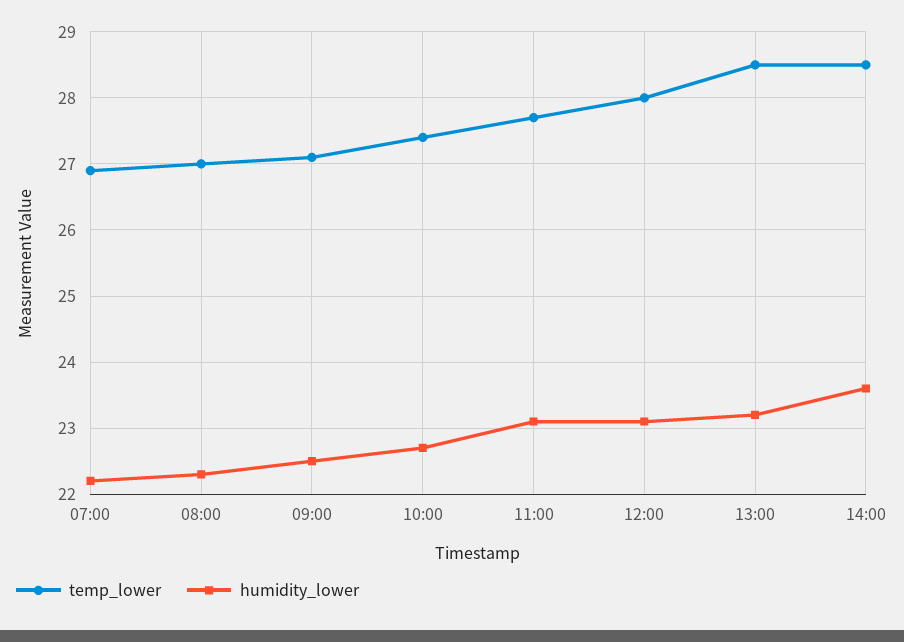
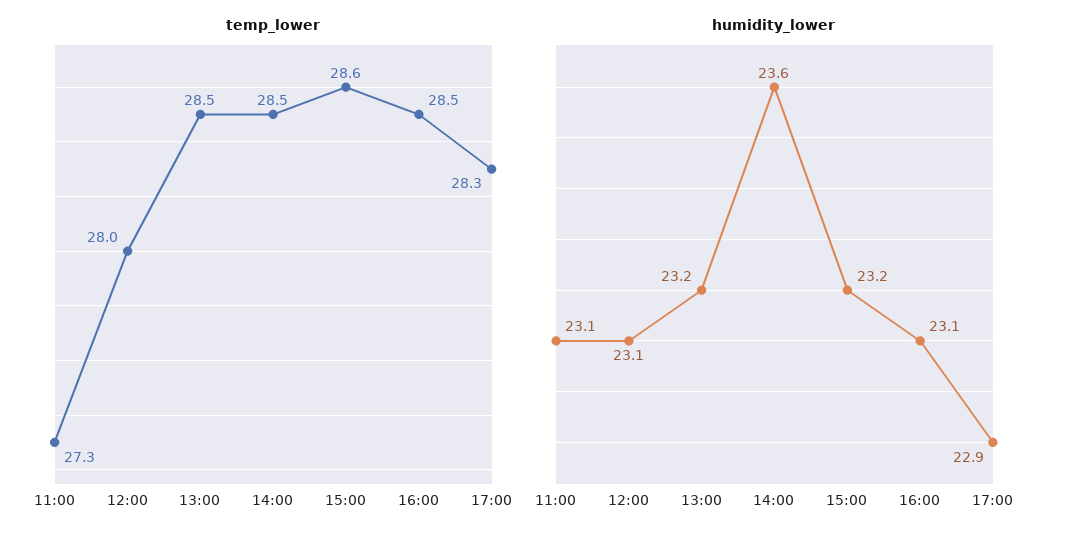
temp_lower, 07:00: 26.9 -> none
humidity_lower, 07:00: 22.2 -> none
temp_lower, 08:00: 27 -> none
humidity_lower, 08:00: 22.3 -> none
temp_lower, 09:00: 27.1 -> none
humidity_lower, 09:00: 22.5 -> none
temp_lower, 10:00: 27.4 -> none
humidity_lower, 10:00: 22.7 -> none
temp_lower, 11:00: 27.7 -> 27.3
temp_lower, 15:00: none -> 28.6
temp_lower, 16:00: none -> 28.5
temp_lower, 17:00: none -> 28.3
humidity_lower, 15:00: none -> 23.2
humidity_lower, 16:00: none -> 23.1
humidity_lower, 17:00: none -> 22.9

